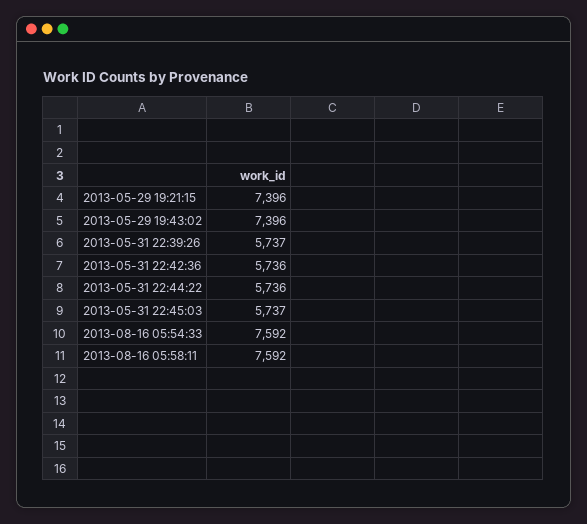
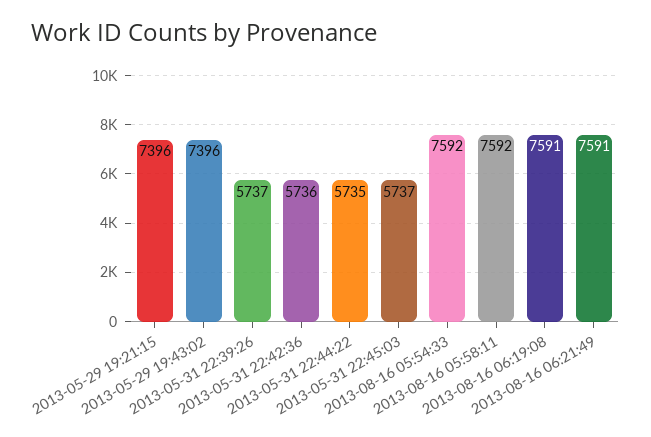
2013-05-31 22:44:22: 5736 -> 5735
2013-08-16 06:19:08: none -> 7591
2013-08-16 06:21:49: none -> 7591

